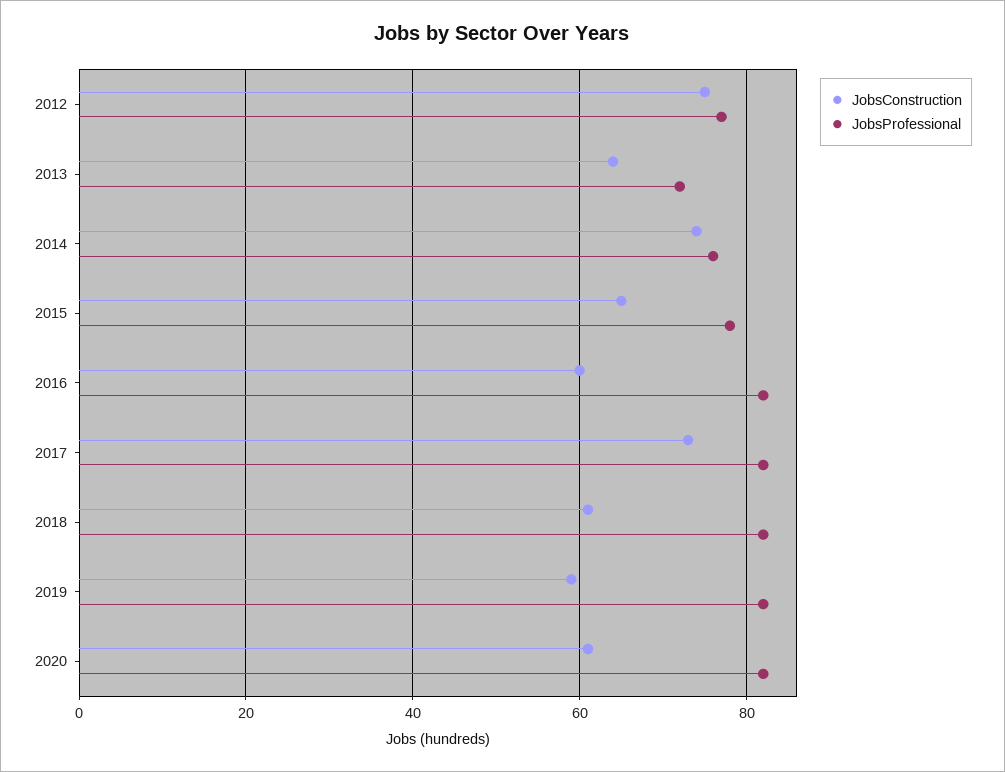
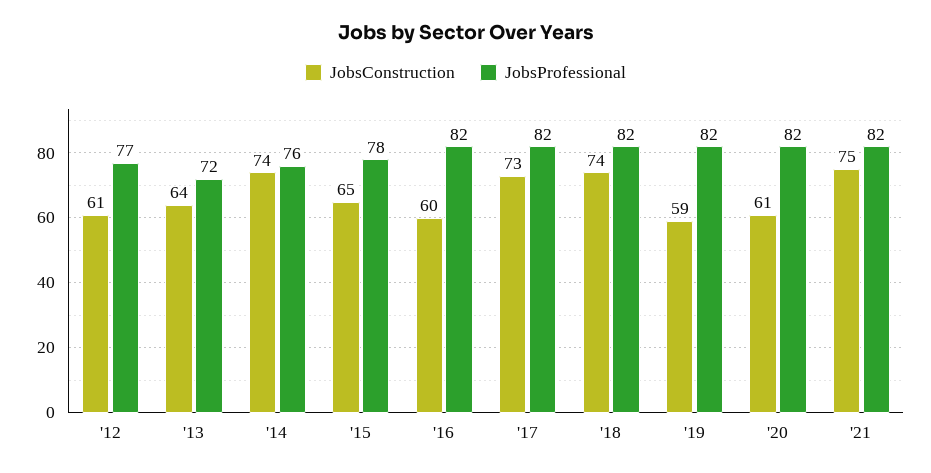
JobsConstruction, 2012: 75 -> 61
JobsConstruction, 2018: 60 -> 74
JobsConstruction, '21: none -> 75
JobsProfessional, '21: none -> 82

